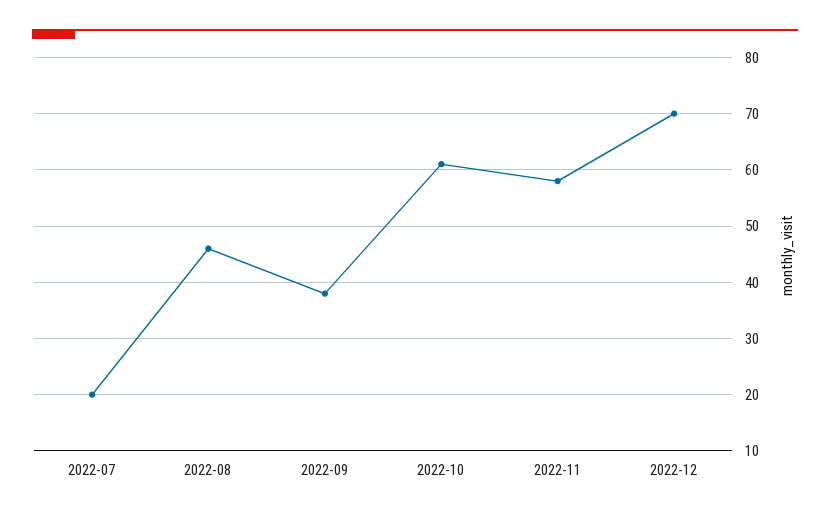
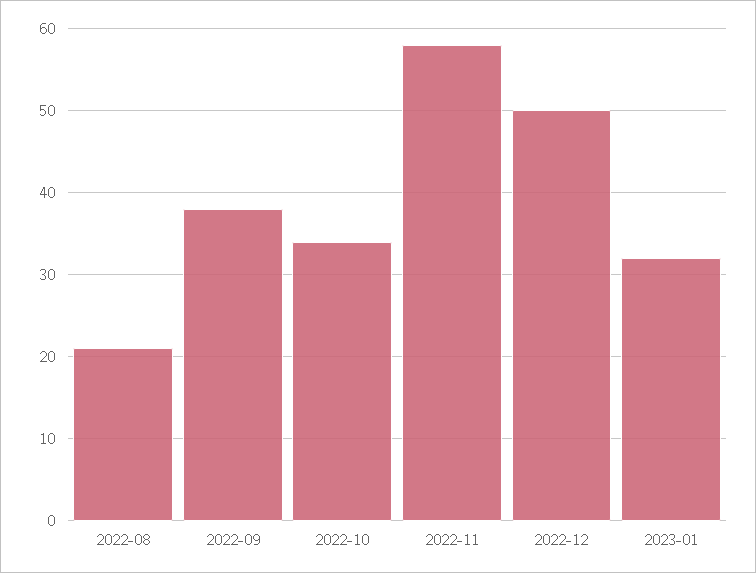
2022-07: 20 -> none
2022-08: 45 -> 21
2022-10: 60 -> 34
2022-12: 70 -> 50
2023-01: none -> 32

